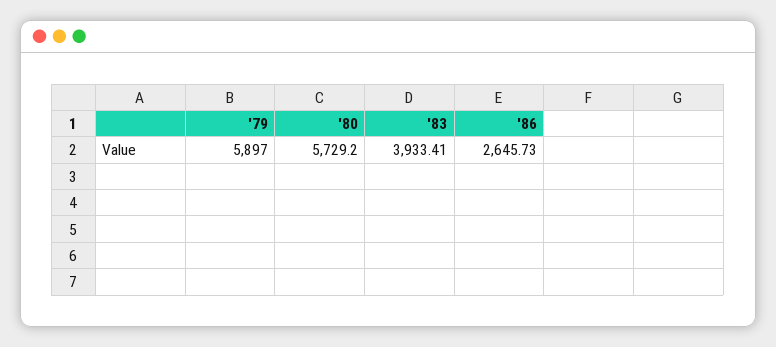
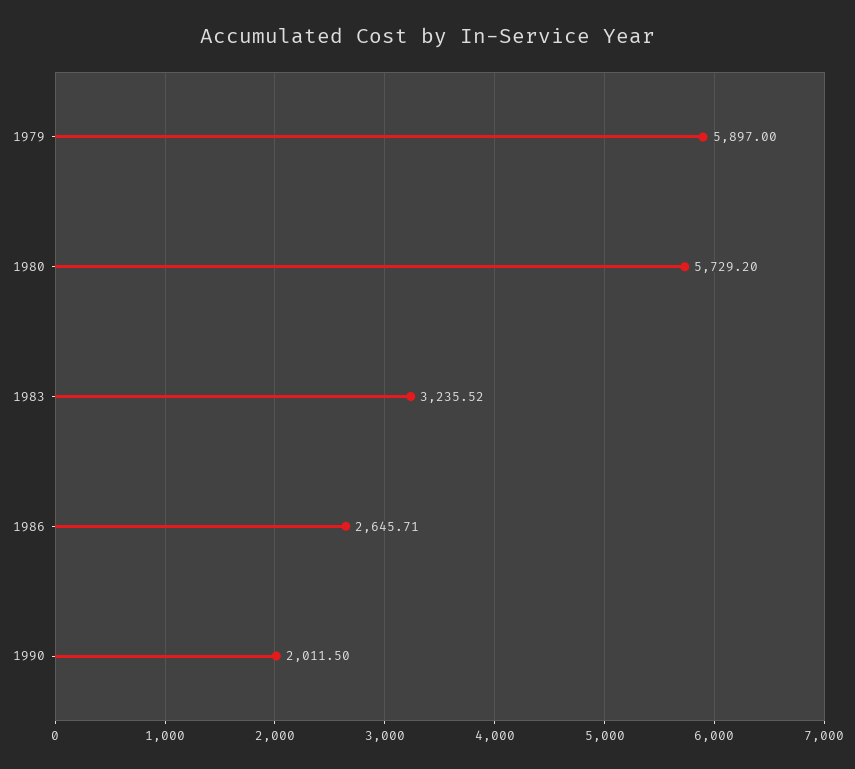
'83: 3933.41 -> 3235.52
'86: 2645.73 -> 2645.71
1990: none -> 2011.5

